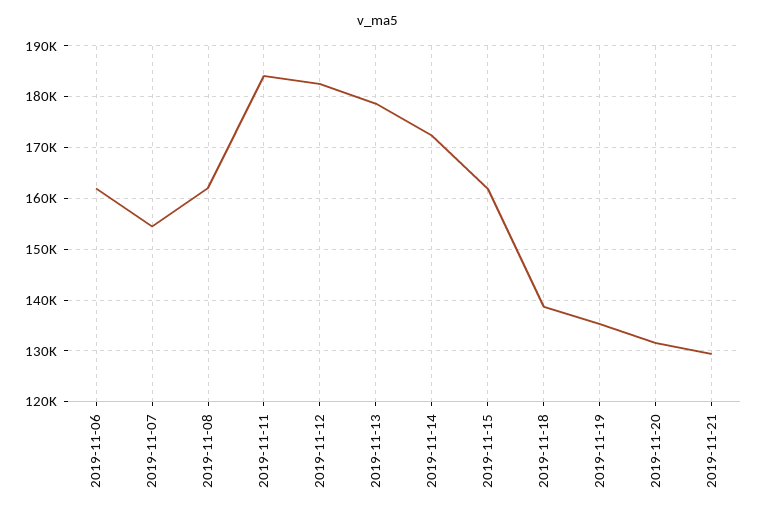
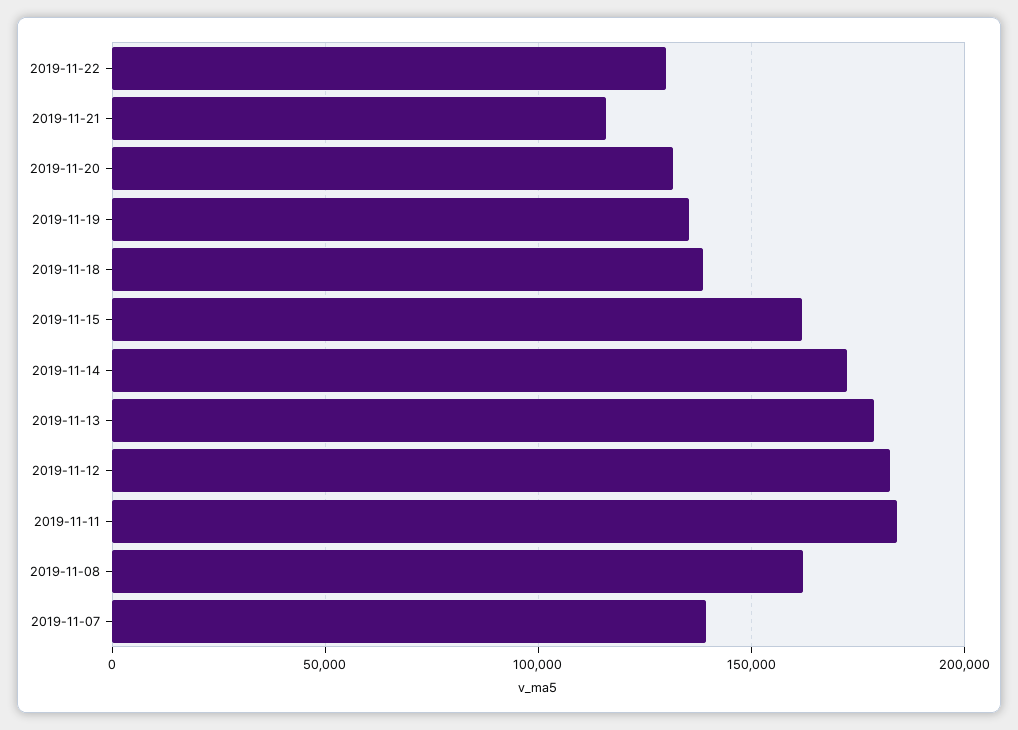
2019-11-06: 162000 -> none
2019-11-07: 154000 -> 140000
2019-11-21: 130000 -> 115000
2019-11-22: none -> 130000

